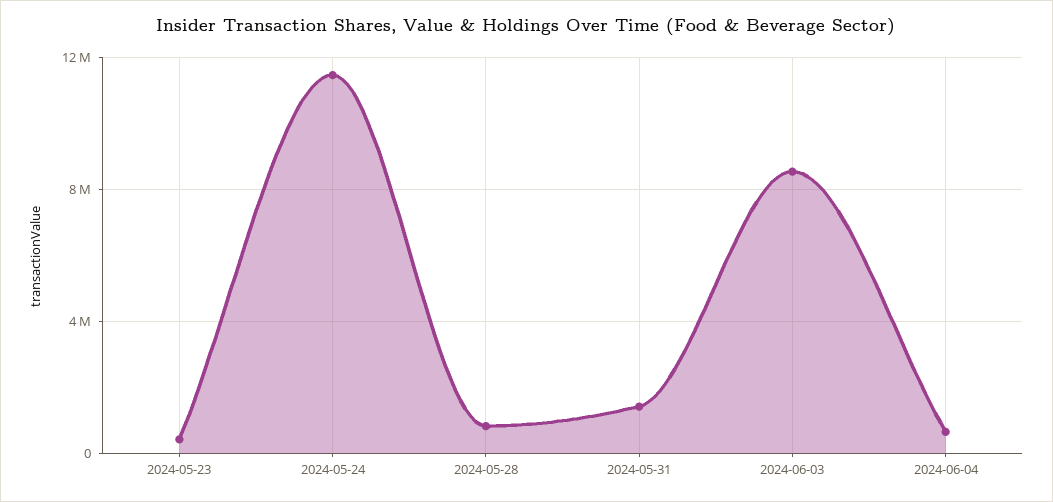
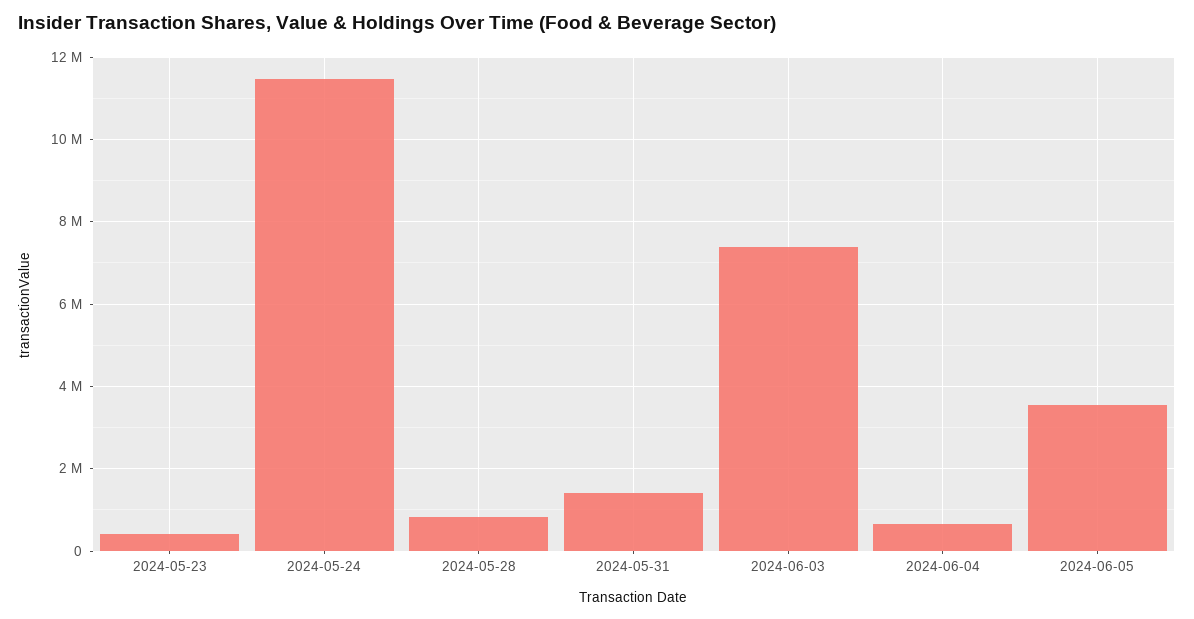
2024-06-03: 8500000 -> 7400000
2024-06-05: none -> 3600000

